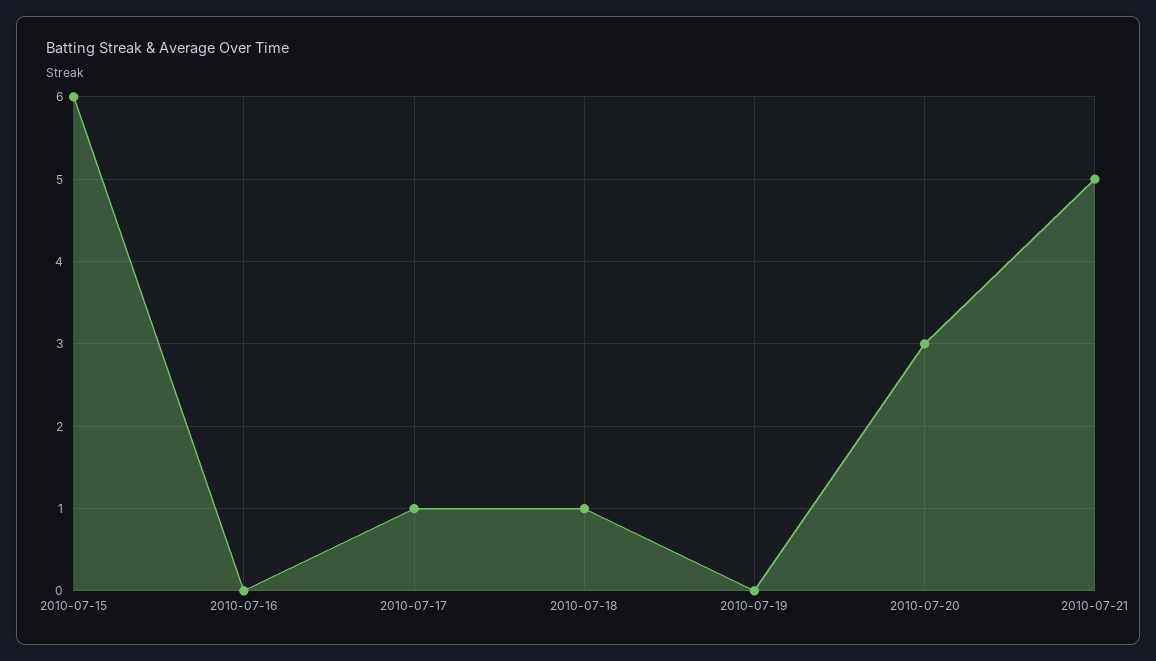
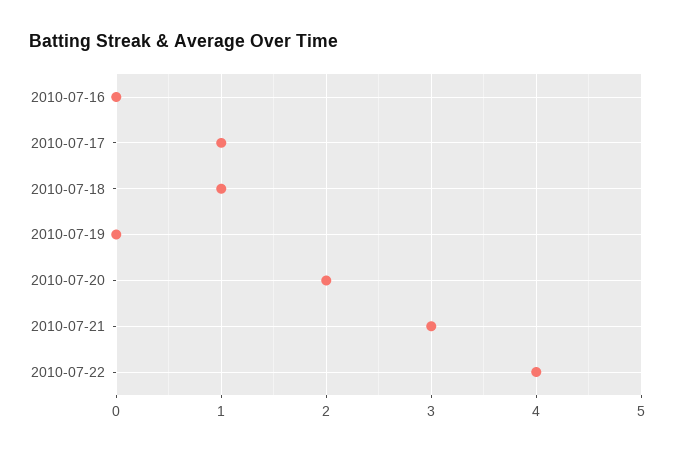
2010-07-15: 6 -> none
2010-07-20: 3 -> 2
2010-07-21: 5 -> 3
2010-07-22: none -> 4

